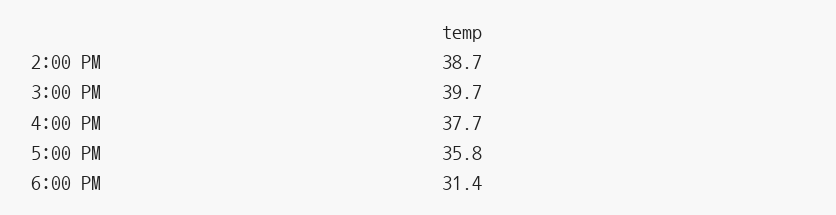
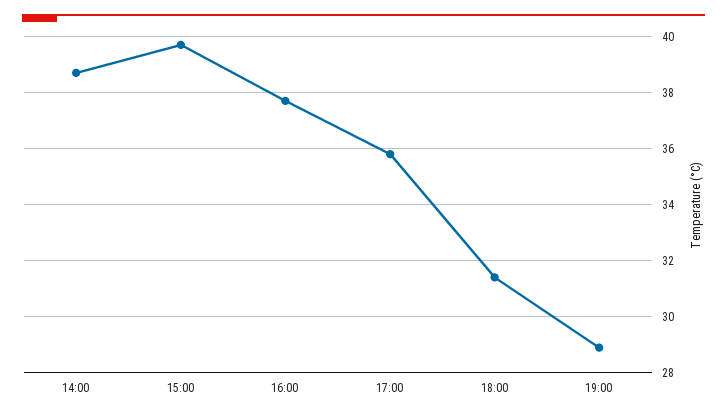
19:00: none -> 29

